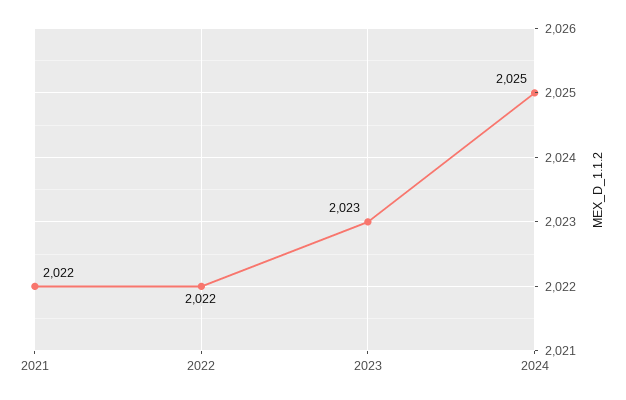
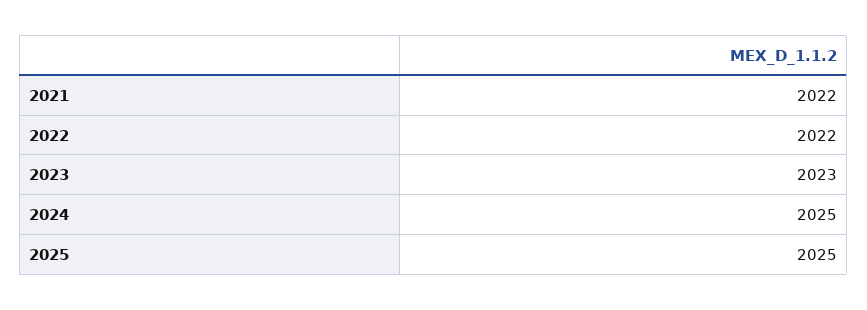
2025: none -> 2025

